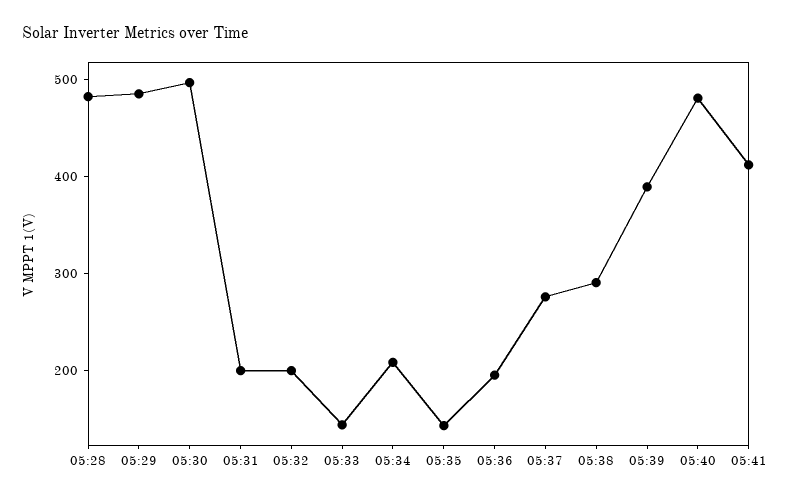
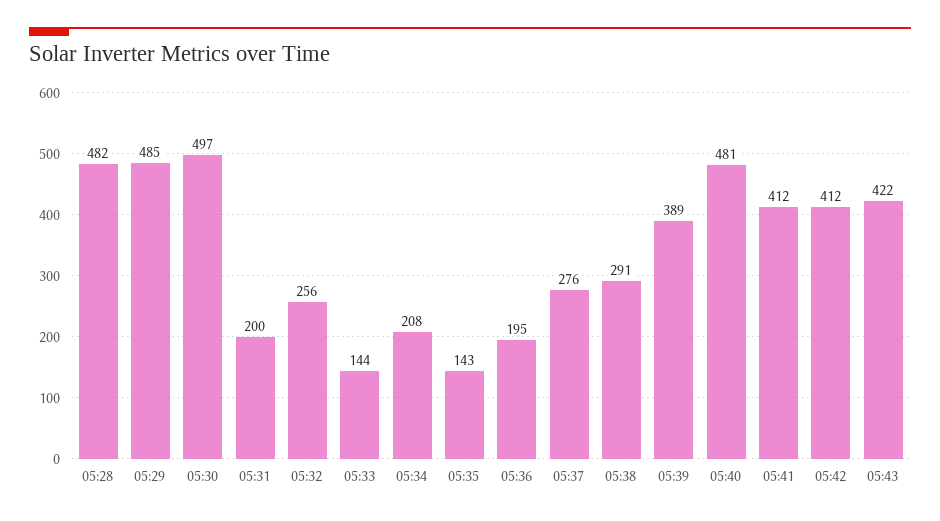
05:32: 200 -> 256
05:42: none -> 412
05:43: none -> 422

